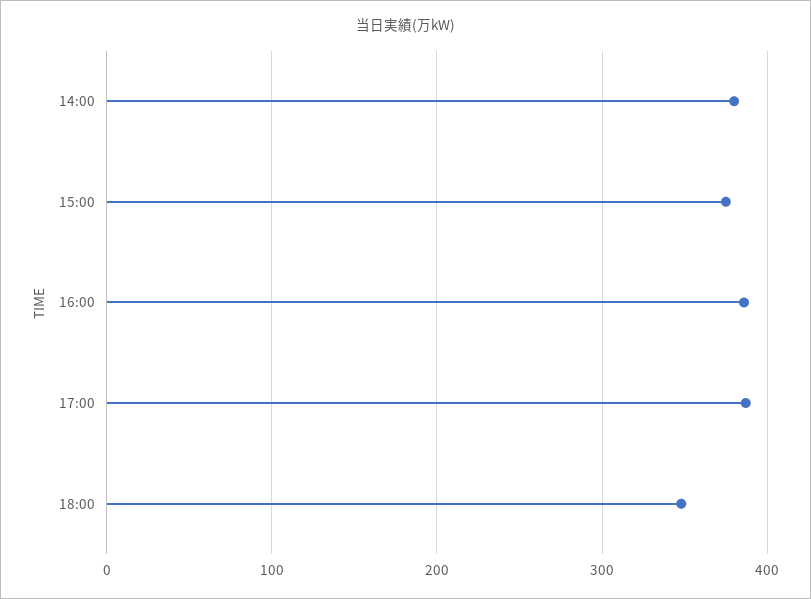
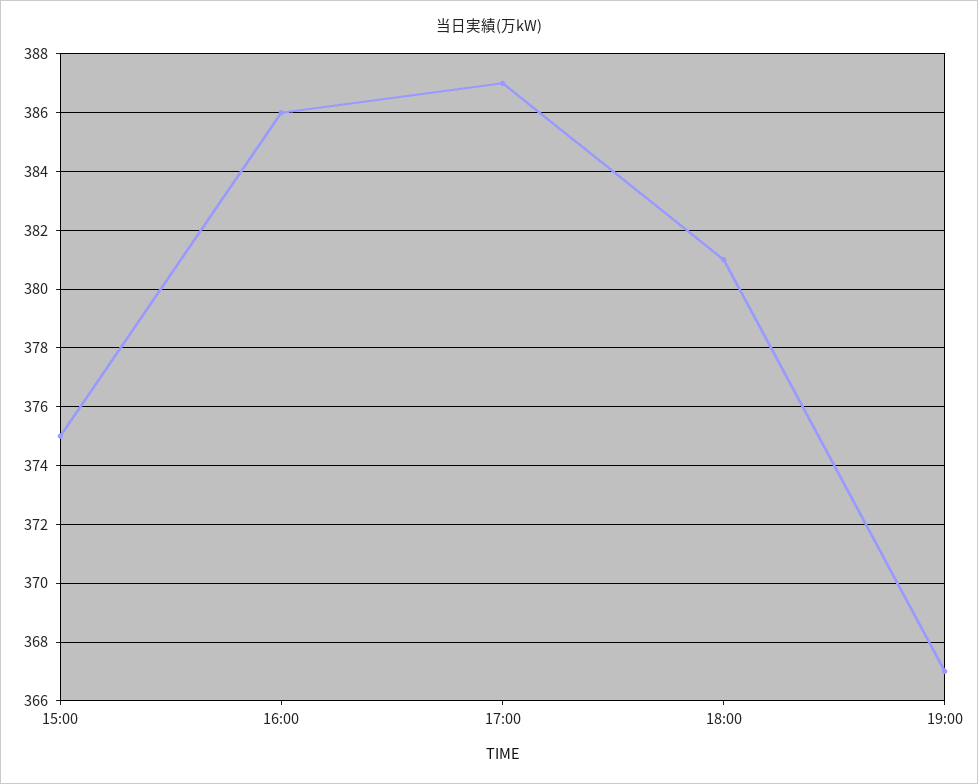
14:00: 380 -> none
18:00: 350 -> 381
19:00: none -> 367

